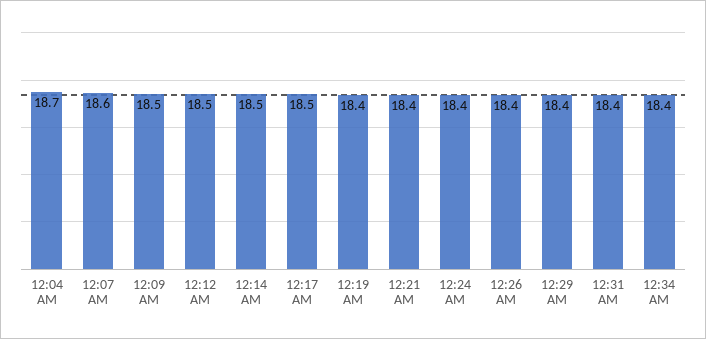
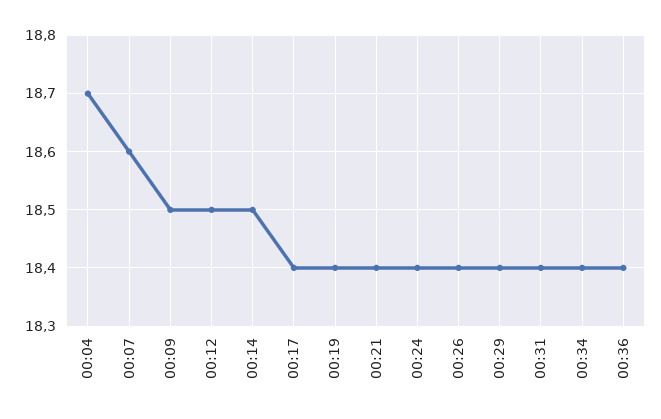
12:17 AM: 18.5 -> 18.4
00:36: none -> 18.4

